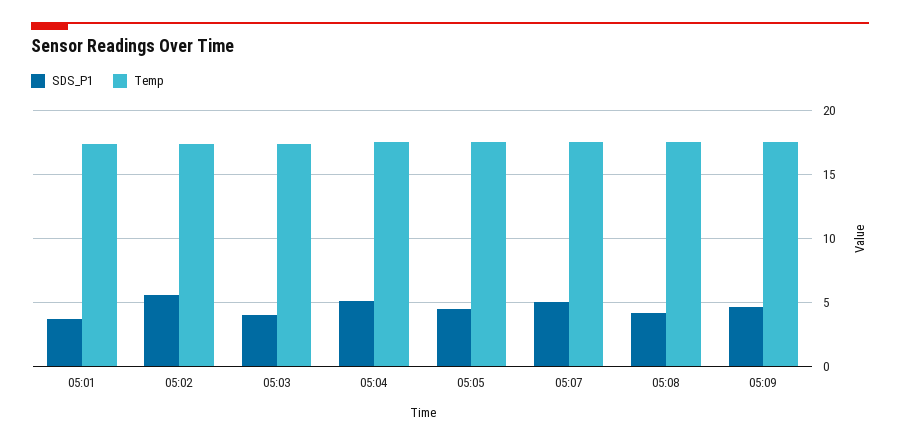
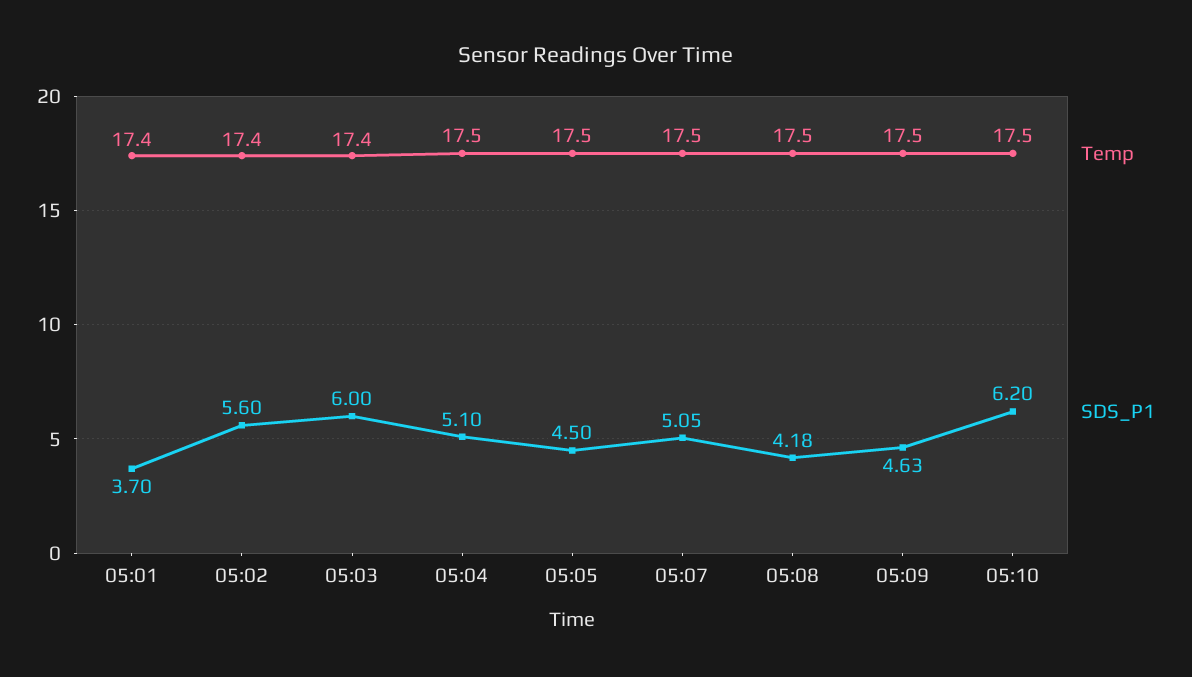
SDS_P1, 05:03: 4 -> 6
Temp, 05:10: none -> 17.5
SDS_P1, 05:10: none -> 6.2

